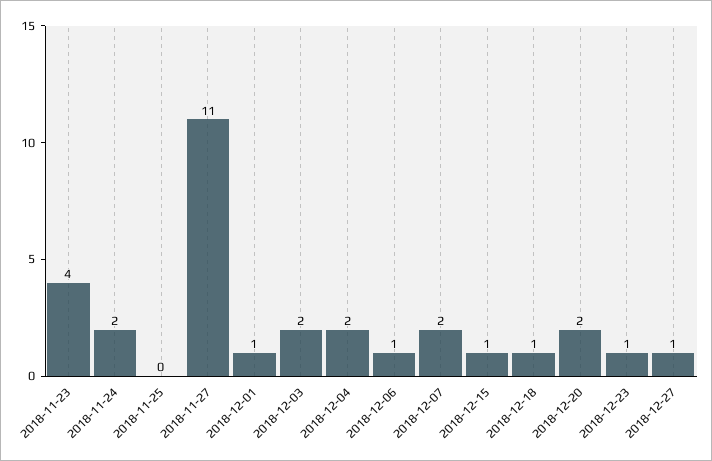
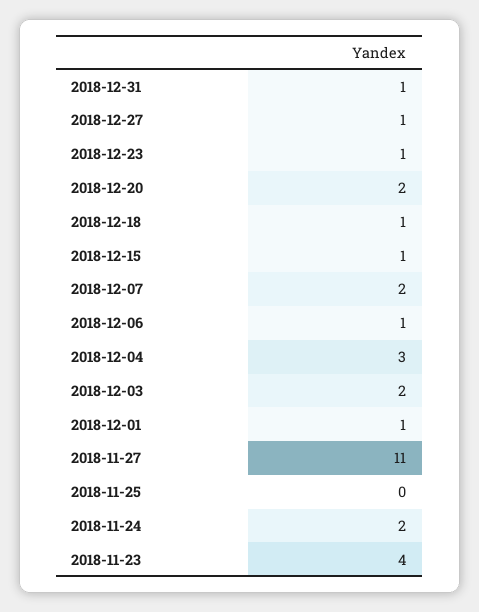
2018-12-04: 2 -> 3
2018-12-31: none -> 1

